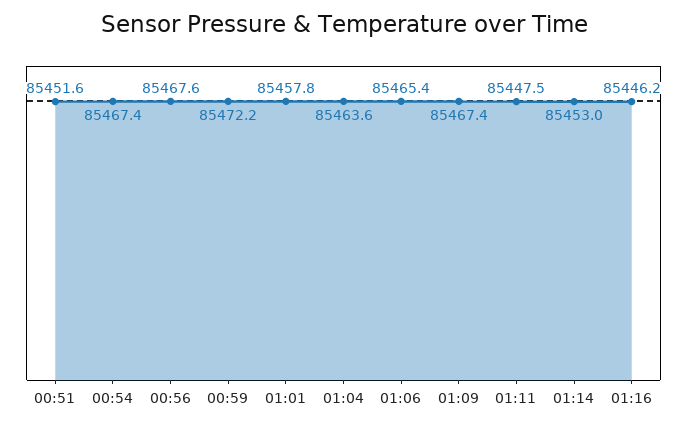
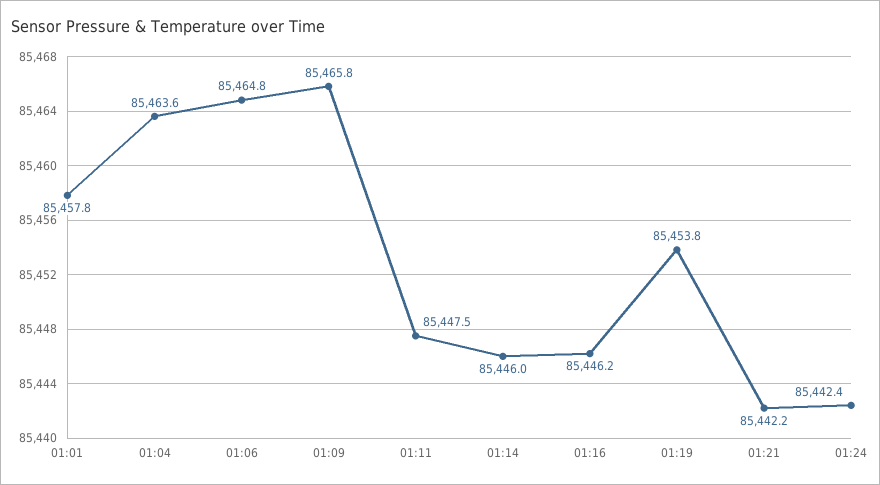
00:51: 85451.6 -> none
00:54: 85467.4 -> none
00:56: 85467.6 -> none
00:59: 85472.2 -> none
01:06: 85465.4 -> 85464.8
01:09: 85467.4 -> 85465.8
01:14: 85453 -> 85446
01:19: none -> 85453.8
01:21: none -> 85442.2
01:24: none -> 85442.4

